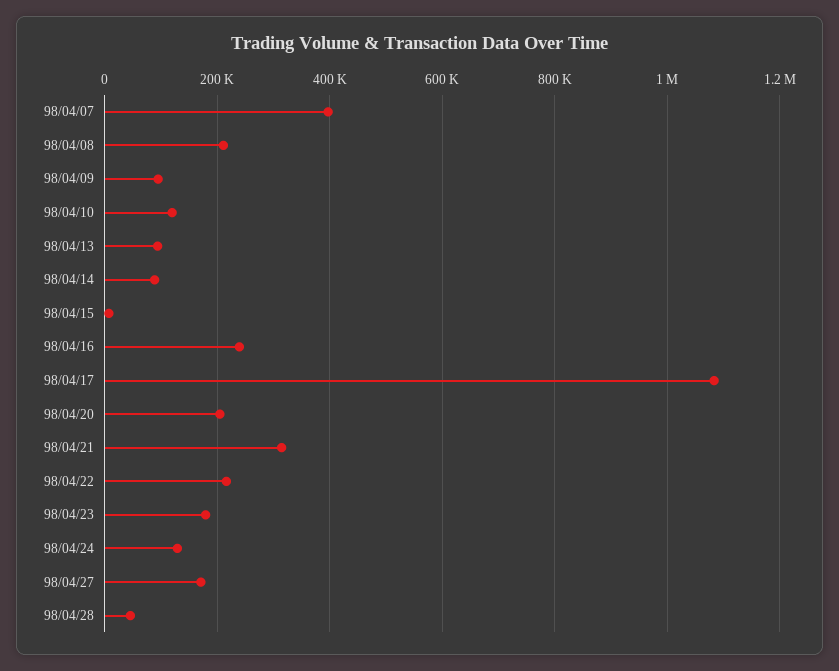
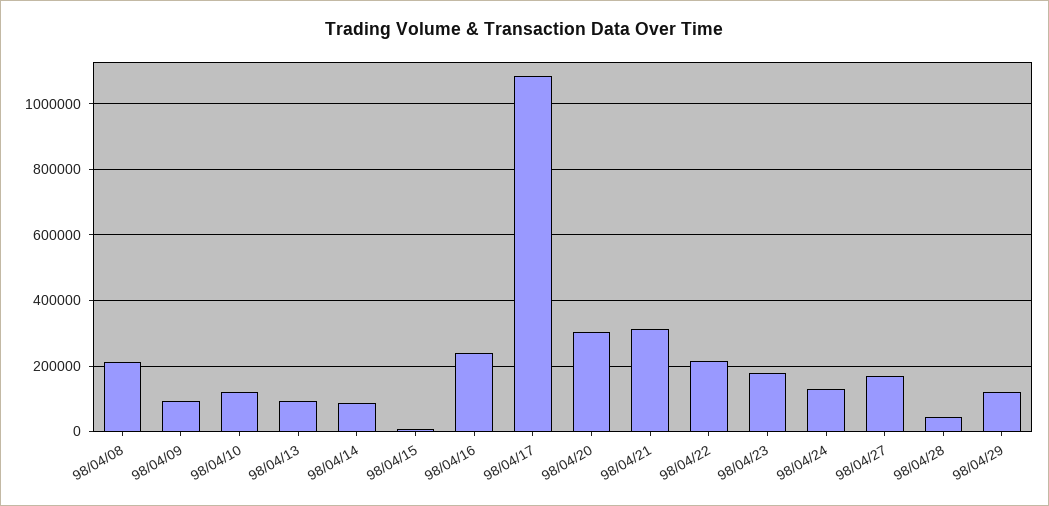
98/04/07: 400000 -> none
98/04/20: 200000 -> 300000
98/04/29: none -> 120000

